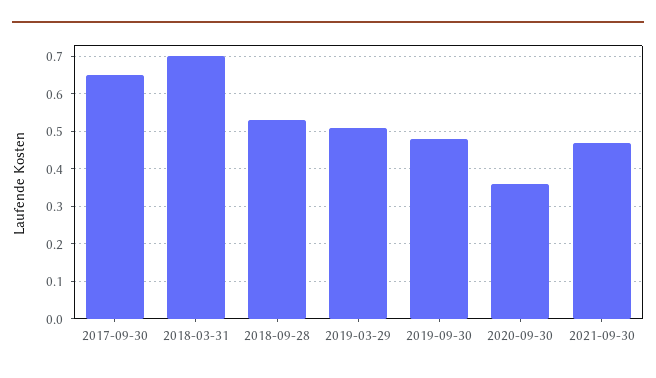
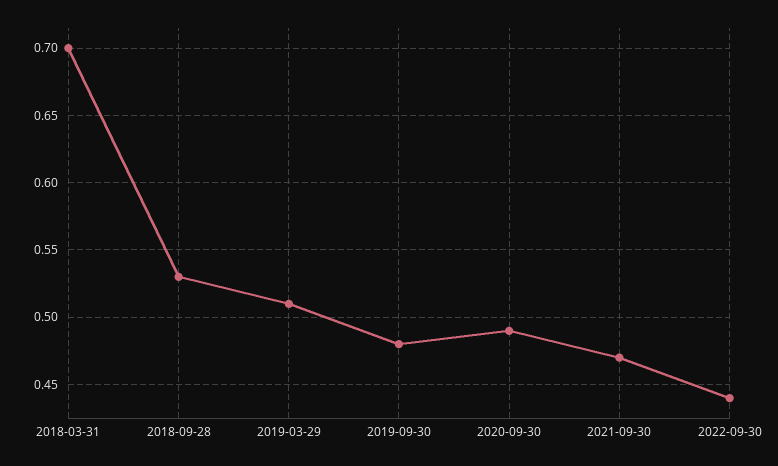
2017-09-30: 0.65 -> none
2020-09-30: 0.35 -> 0.49
2022-09-30: none -> 0.44

